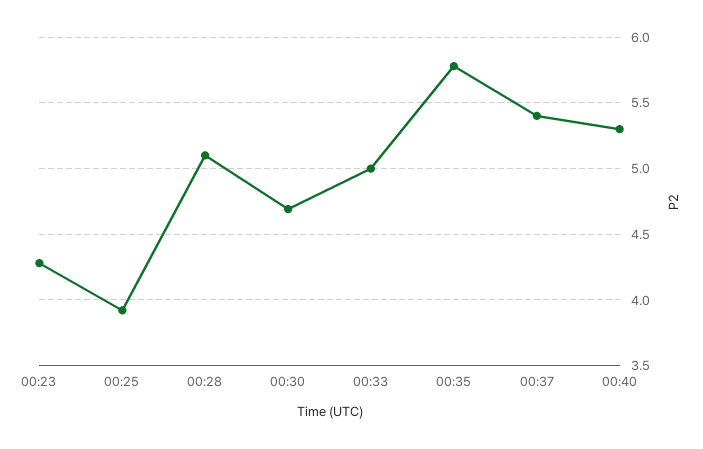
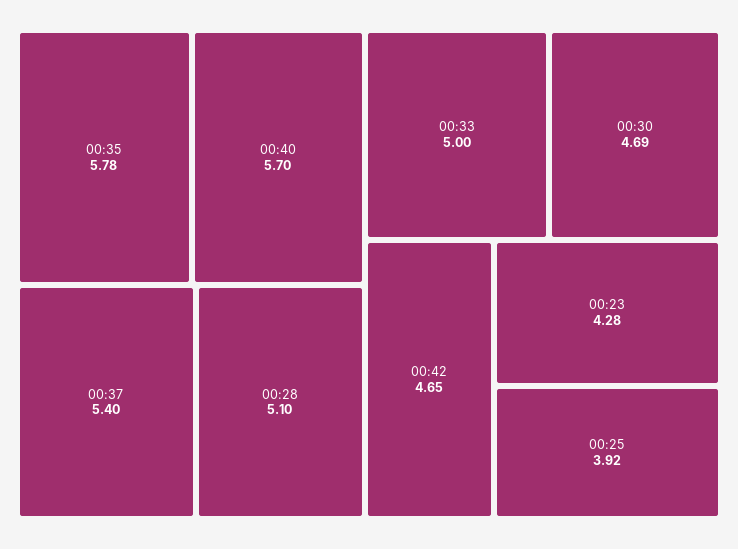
00:40: 5.3 -> 5.7
00:42: none -> 4.65

